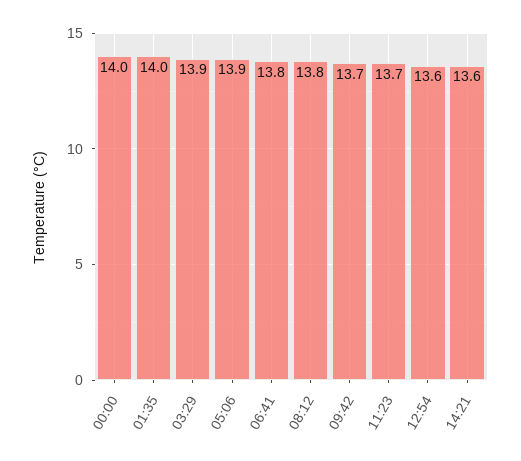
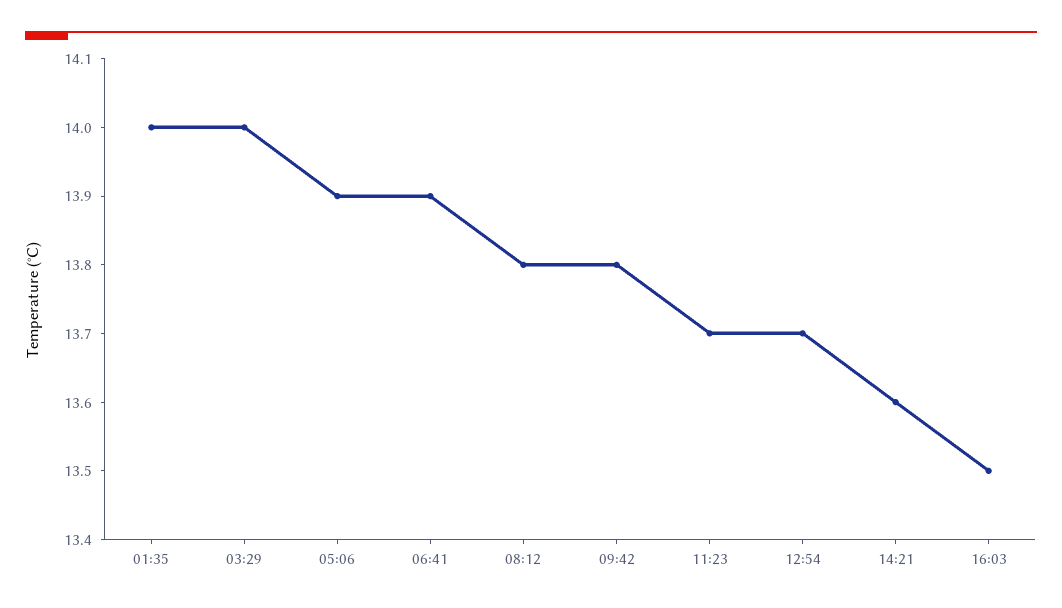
00:00: 14 -> none
03:29: 13.9 -> 14
06:41: 13.8 -> 13.9
09:42: 13.7 -> 13.8
12:54: 13.6 -> 13.7
16:03: none -> 13.5

